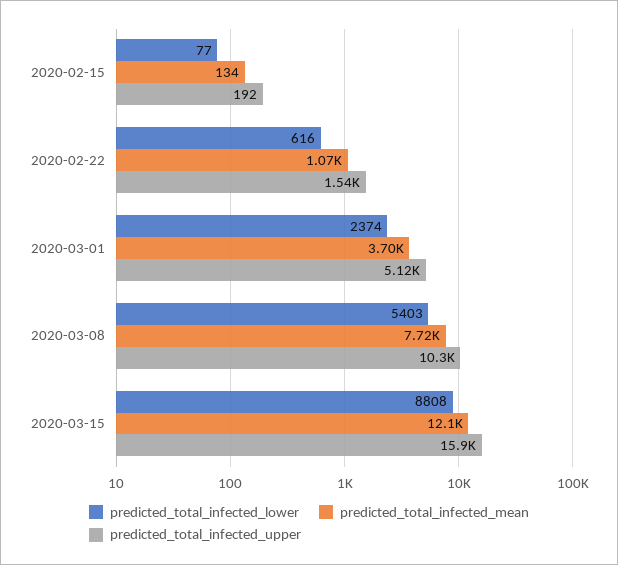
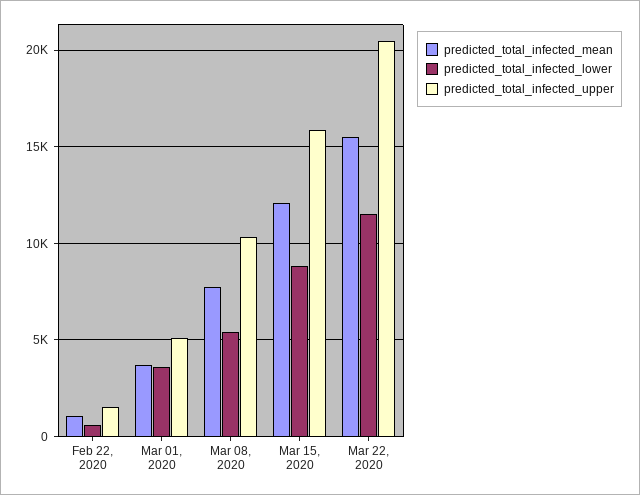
predicted_total_infected_lower, 2020-02-15: 77 -> none
predicted_total_infected_mean, 2020-02-15: 134 -> none
predicted_total_infected_upper, 2020-02-15: 192 -> none
predicted_total_infected_lower, 2020-03-01: 2374 -> 3500
predicted_total_infected_mean, Mar 22, 2020: none -> 15500
predicted_total_infected_lower, Mar 22, 2020: none -> 11500
predicted_total_infected_upper, Mar 22, 2020: none -> 20500

